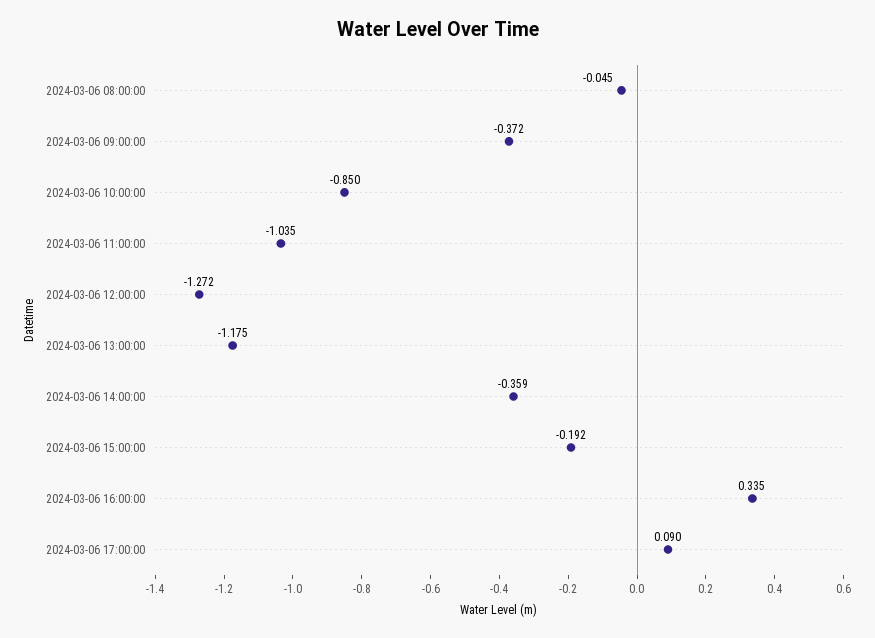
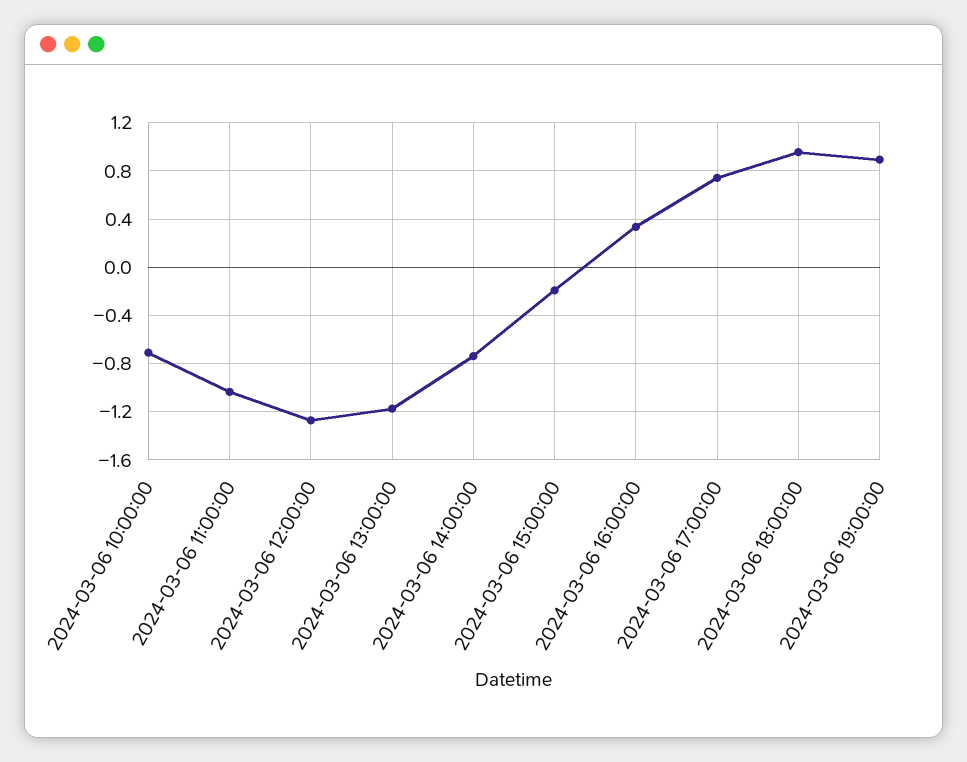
2024-03-06 08:00:00: -0.045 -> none
2024-03-06 09:00:00: -0.372 -> none
2024-03-06 10:00:00: -0.85 -> -0.7
2024-03-06 14:00:00: -0.359 -> -0.75
2024-03-06 17:00:00: 0.09 -> 0.75
2024-03-06 18:00:00: none -> 0.95
2024-03-06 19:00:00: none -> 0.9

